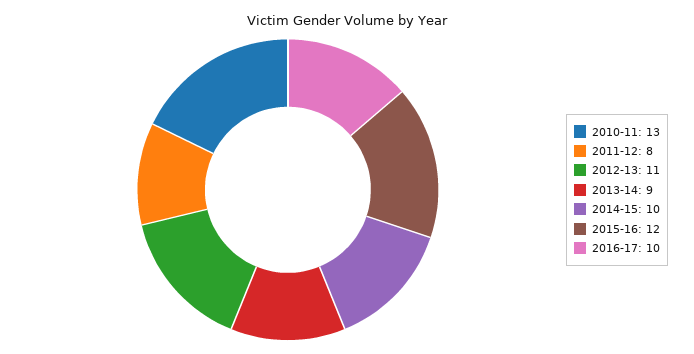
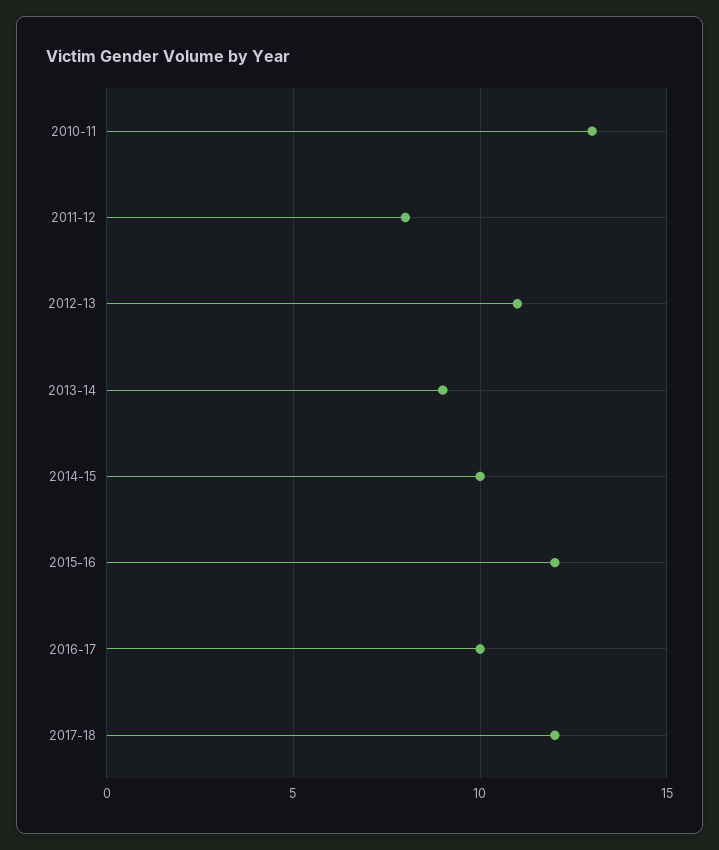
2017-18: none -> 12

